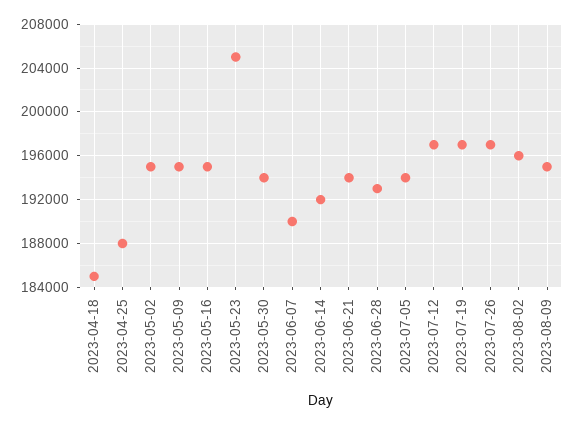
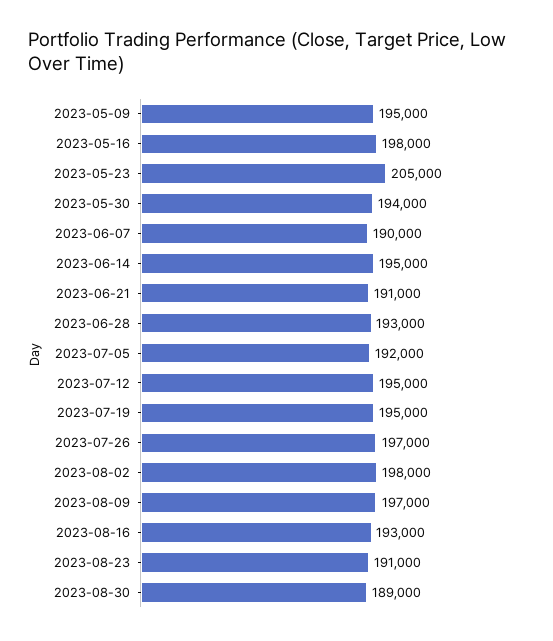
2023-04-18: 185000 -> none
2023-04-25: 188000 -> none
2023-05-02: 195000 -> none
2023-05-16: 195000 -> 198000
2023-06-14: 192000 -> 195000
2023-06-21: 194000 -> 191000
2023-07-05: 194000 -> 192000
2023-07-12: 197000 -> 195000
2023-07-19: 197000 -> 195000
2023-08-02: 196000 -> 198000
2023-08-09: 195000 -> 197000
2023-08-16: none -> 193000
2023-08-23: none -> 191000
2023-08-30: none -> 189000

